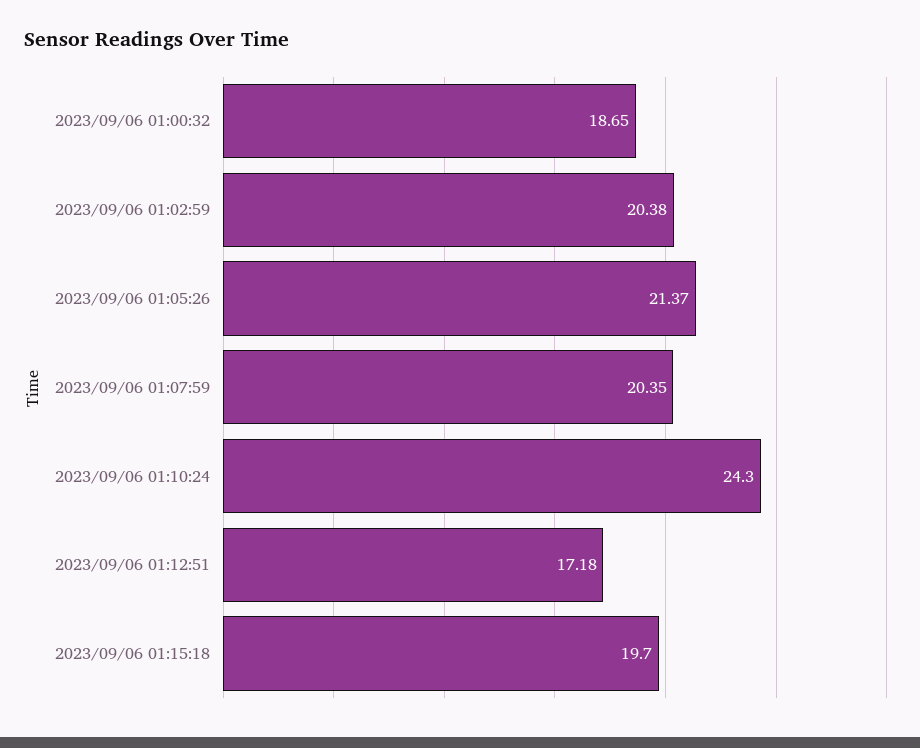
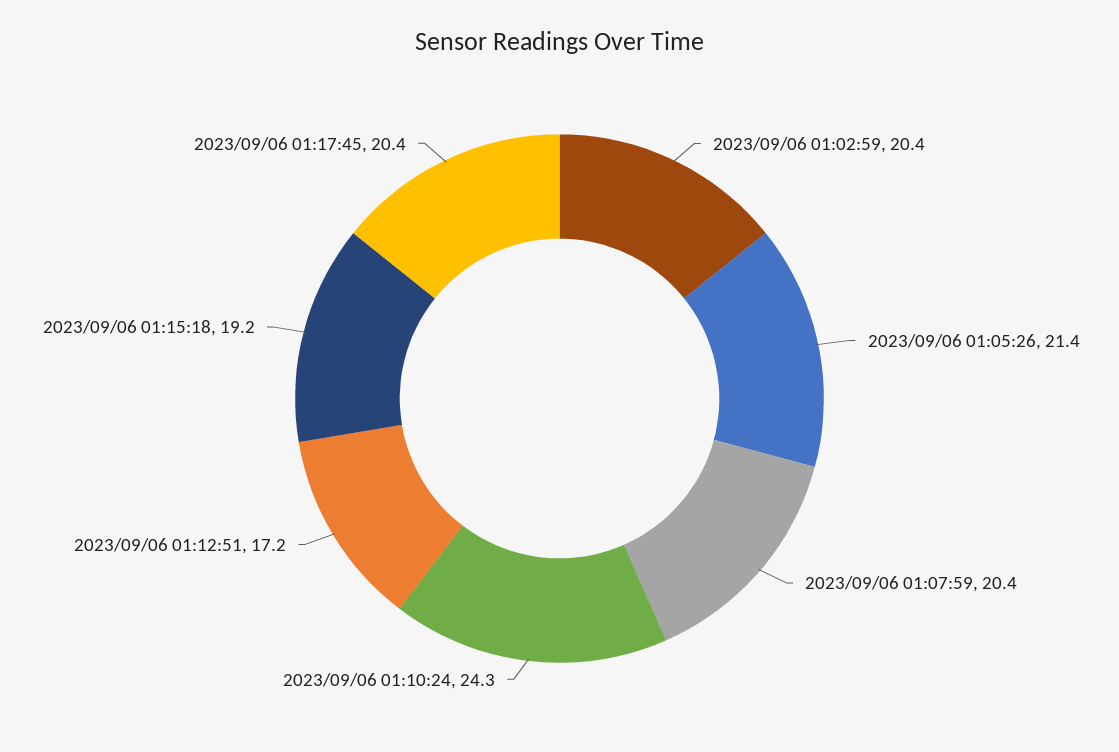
2023/09/06 01:00:32: 18.65 -> none
2023/09/06 01:15:18: 19.7 -> 19.2
2023/09/06 01:17:45: none -> 20.4

